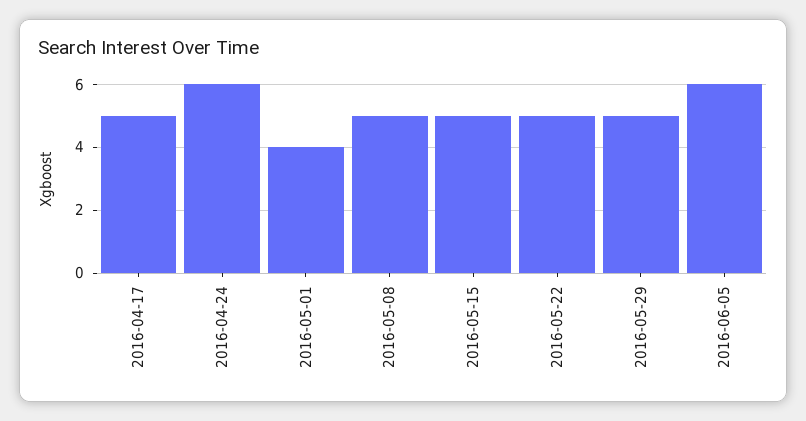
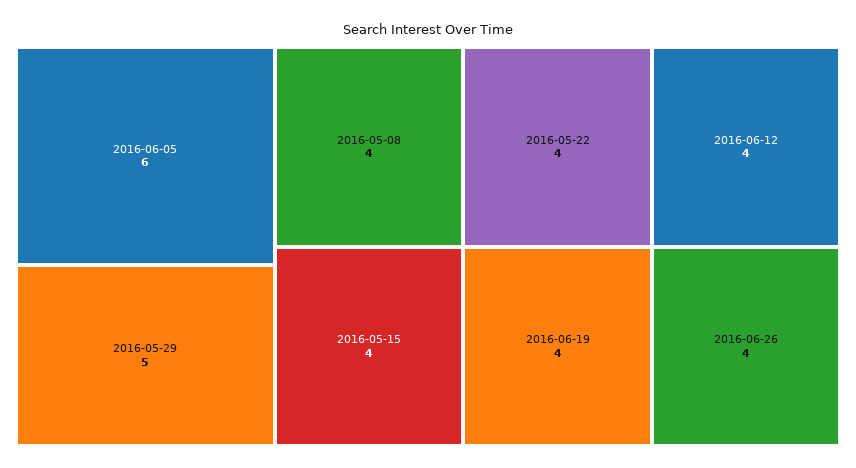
2016-04-17: 5 -> none
2016-04-24: 6 -> none
2016-05-01: 4 -> none
2016-05-08: 5 -> 4
2016-05-15: 5 -> 4
2016-05-22: 5 -> 4
2016-06-12: none -> 4
2016-06-19: none -> 4
2016-06-26: none -> 4

